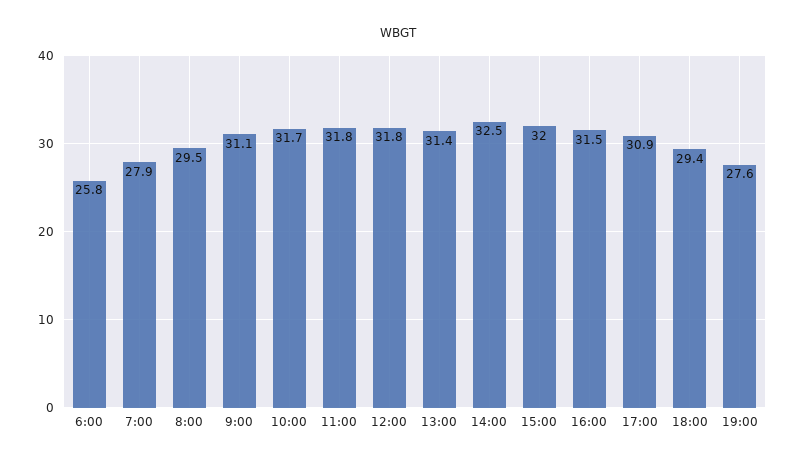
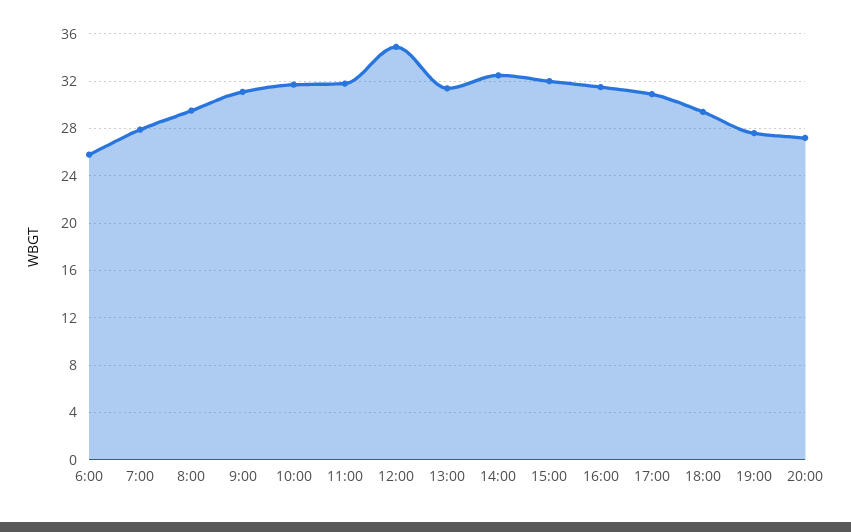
12:00: 31.8 -> 35
20:00: none -> 27

